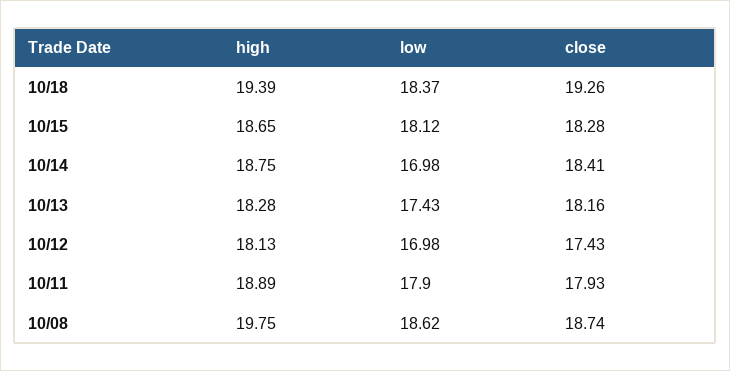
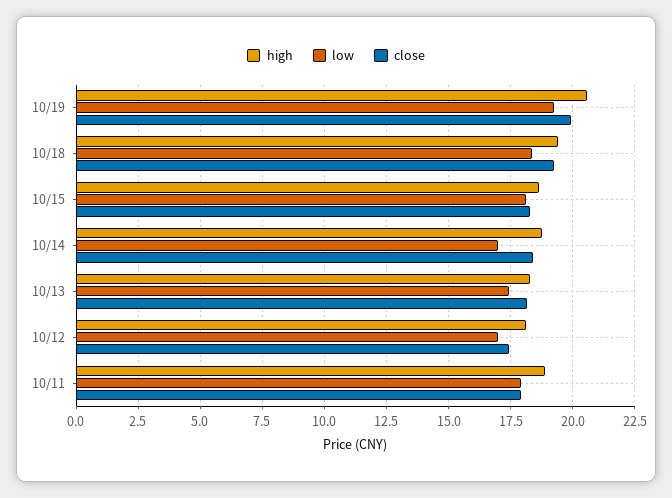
high, 10/08: 19.75 -> none
low, 10/08: 18.62 -> none
close, 10/08: 18.74 -> none
high, 10/19: none -> 20.5
low, 10/19: none -> 19.25
close, 10/19: none -> 20

